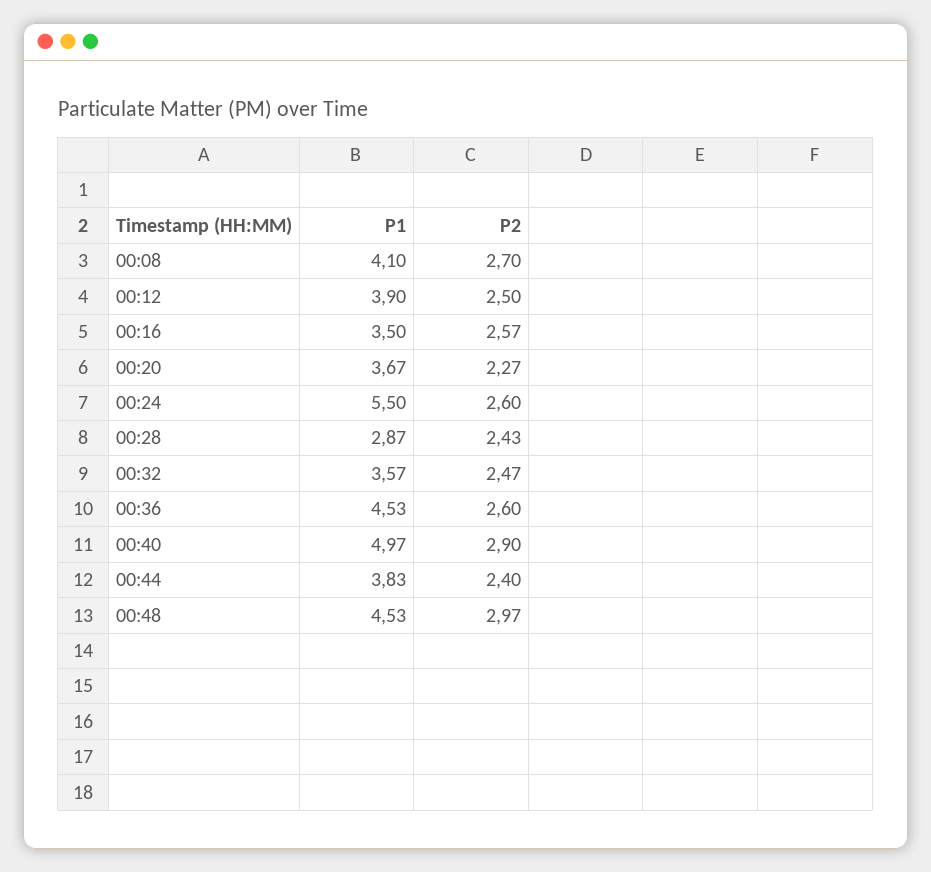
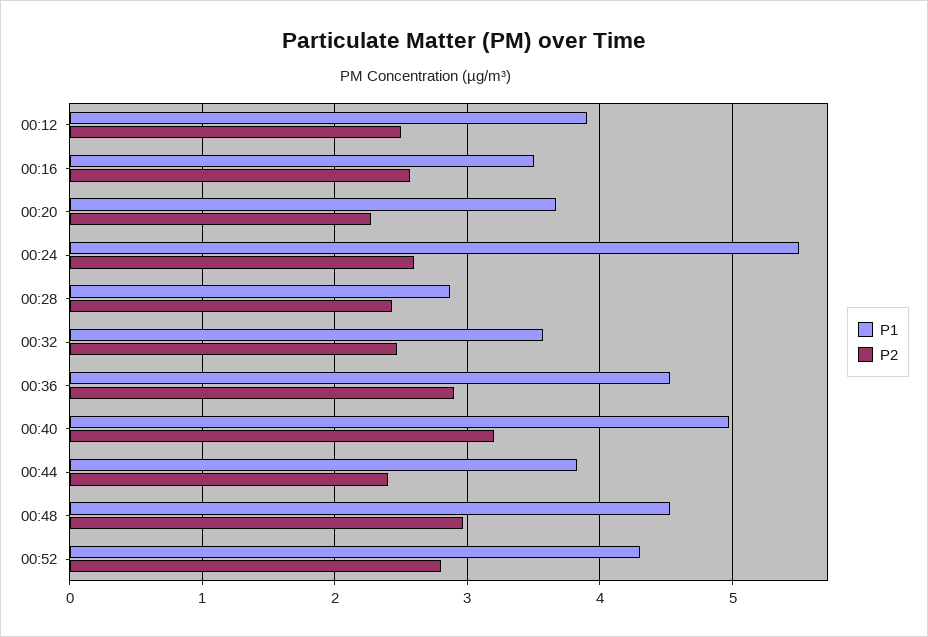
P1, 00:08: 4.1 -> none
P2, 00:08: 2.7 -> none
P2, 00:36: 2.6 -> 2.9
P2, 00:40: 2.9 -> 3.2
P1, 00:52: none -> 4.3
P2, 00:52: none -> 2.8

